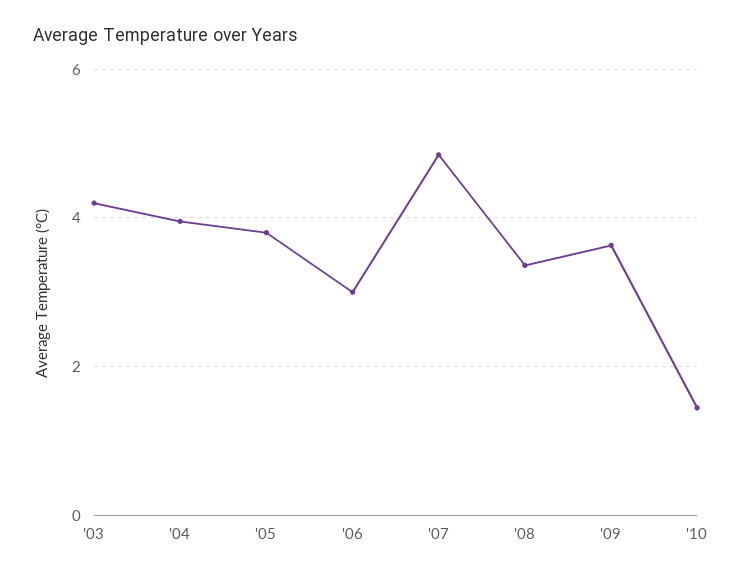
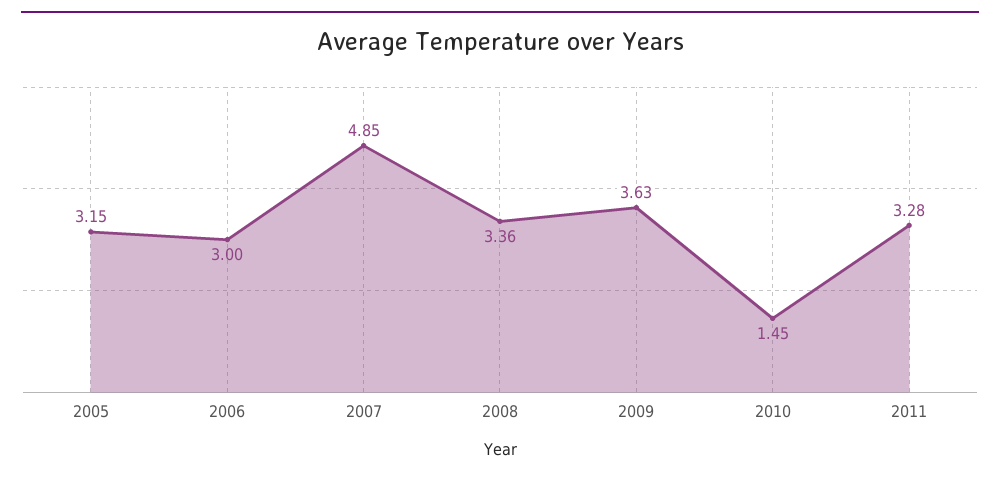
'03: 4.2 -> none
'04: 4 -> none
'05: 3.8 -> 3.15
2011: none -> 3.28

